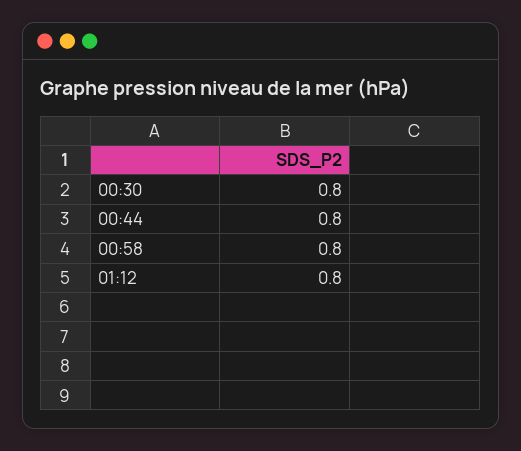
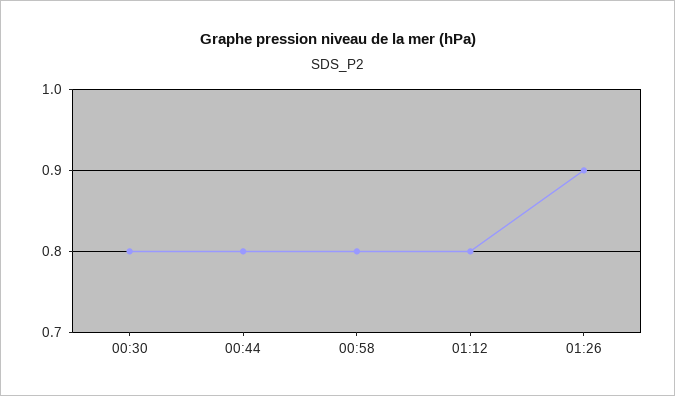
01:26: none -> 0.9

